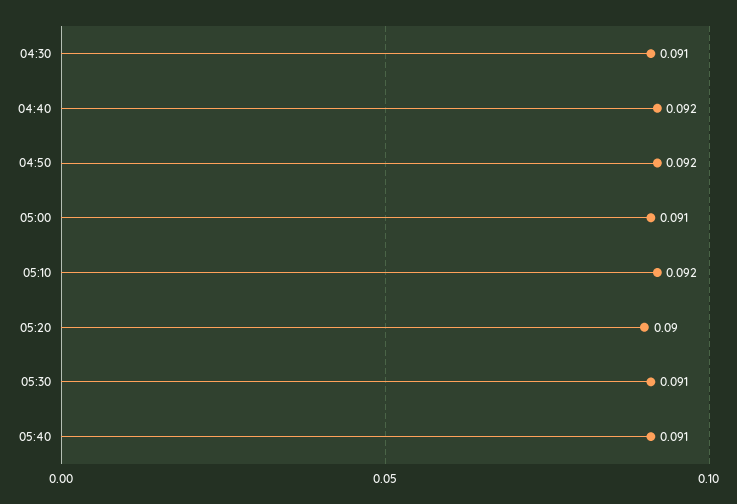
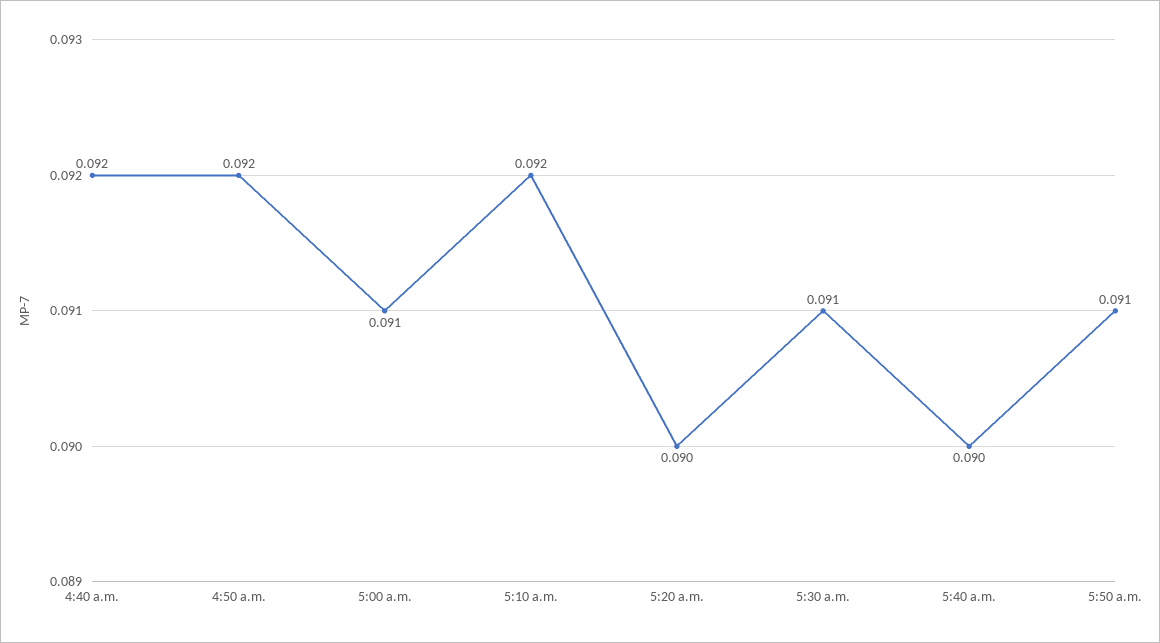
04:30: 0.091 -> none
05:40: 0.091 -> 0.09
5:50 a.m.: none -> 0.091

